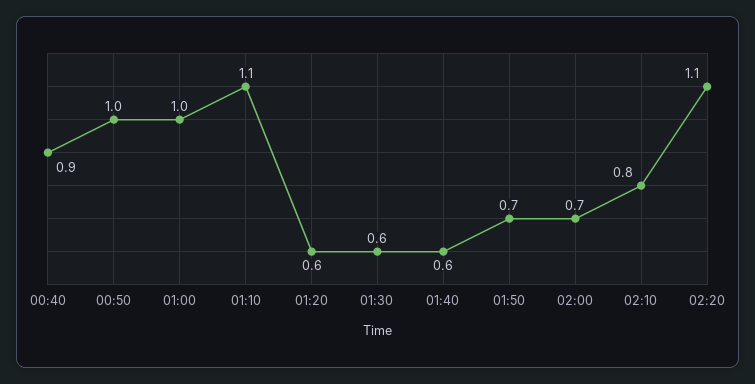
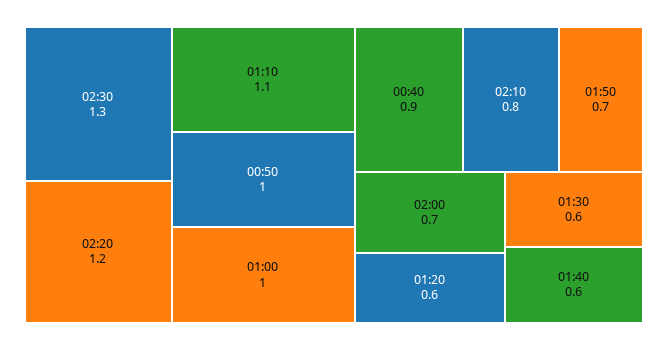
02:20: 1.1 -> 1.2
02:30: none -> 1.3

